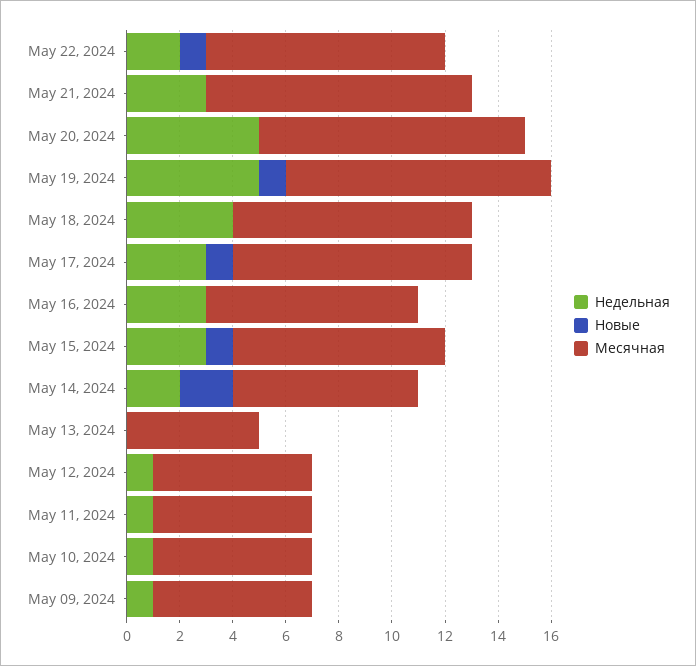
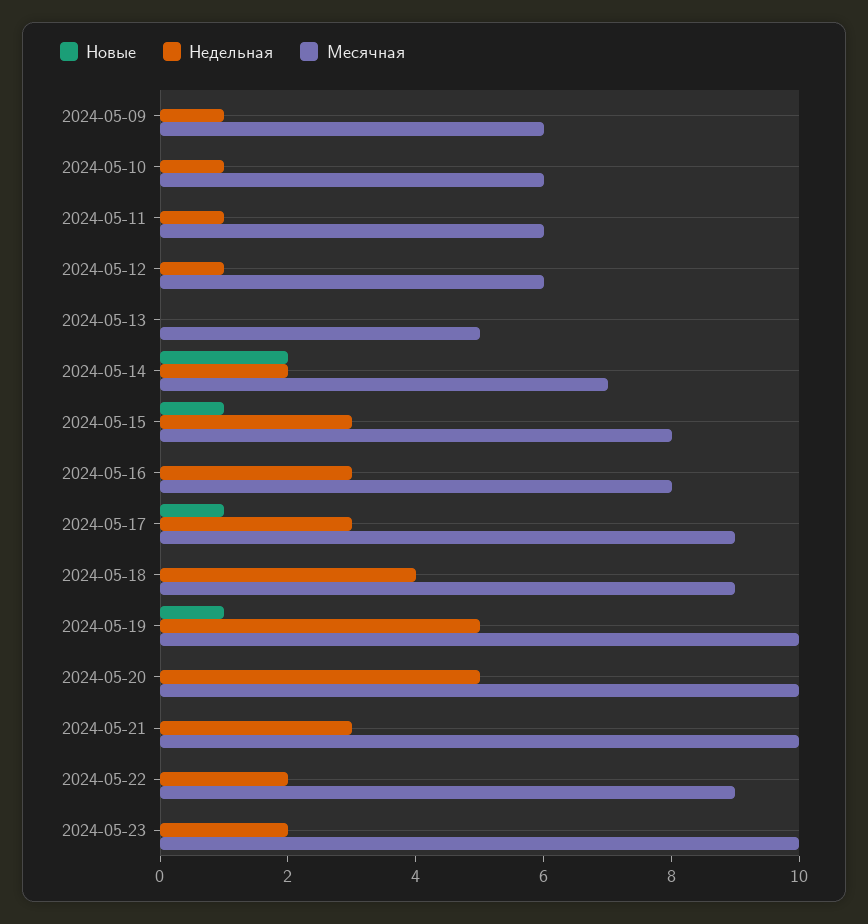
Новые, May 22, 2024: 1 -> 0
Новые, 2024-05-23: none -> 0
Недельная, 2024-05-23: none -> 2
Месячная, 2024-05-23: none -> 10

